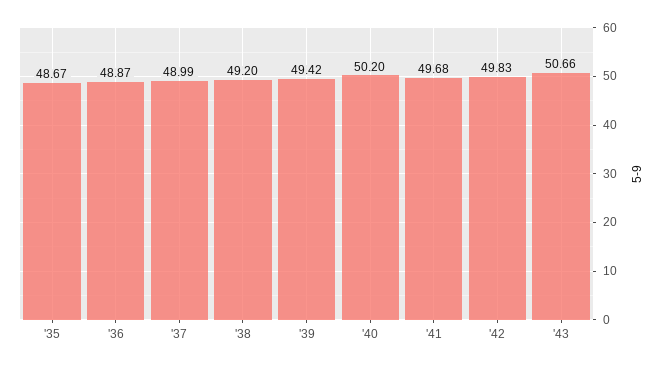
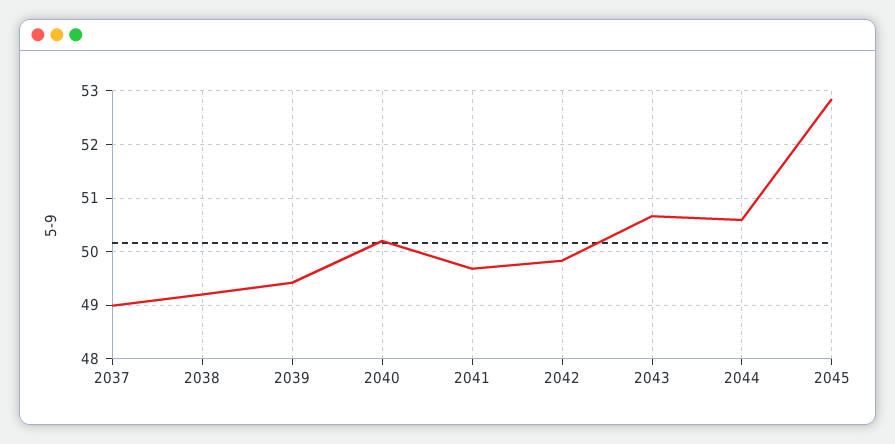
'35: 48.67 -> none
'36: 48.87 -> none
2044: none -> 50.6
2045: none -> 52.8

